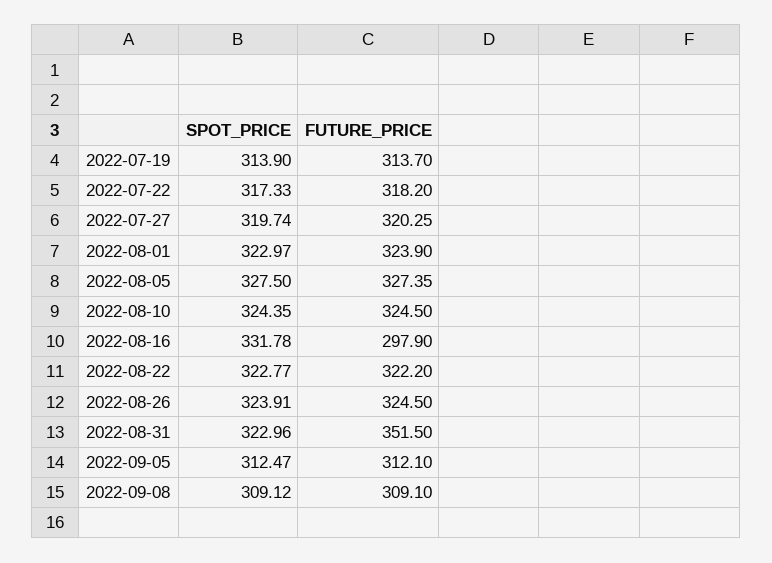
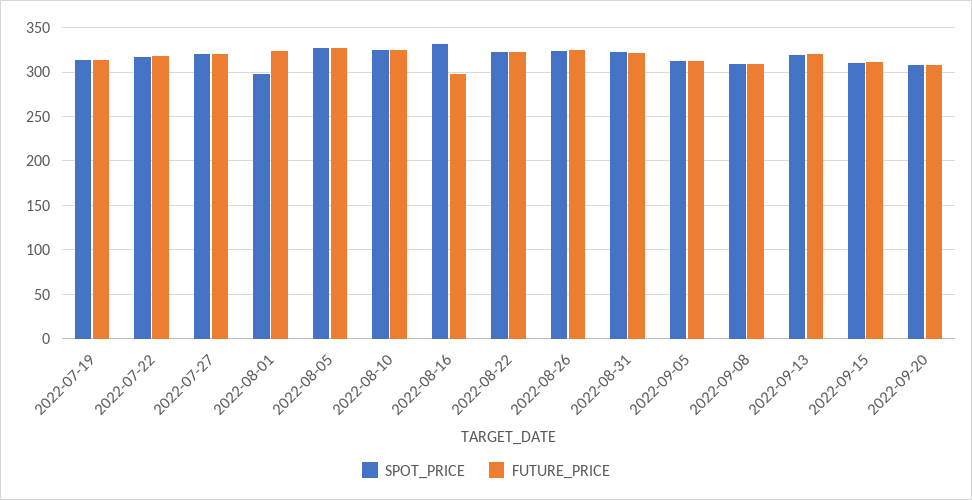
SPOT_PRICE, 2022-08-01: 322.97 -> 300
FUTURE_PRICE, 2022-08-31: 351.5 -> 320
SPOT_PRICE, 2022-09-13: none -> 320
FUTURE_PRICE, 2022-09-13: none -> 320
SPOT_PRICE, 2022-09-15: none -> 310
FUTURE_PRICE, 2022-09-15: none -> 310
SPOT_PRICE, 2022-09-20: none -> 310
FUTURE_PRICE, 2022-09-20: none -> 310

